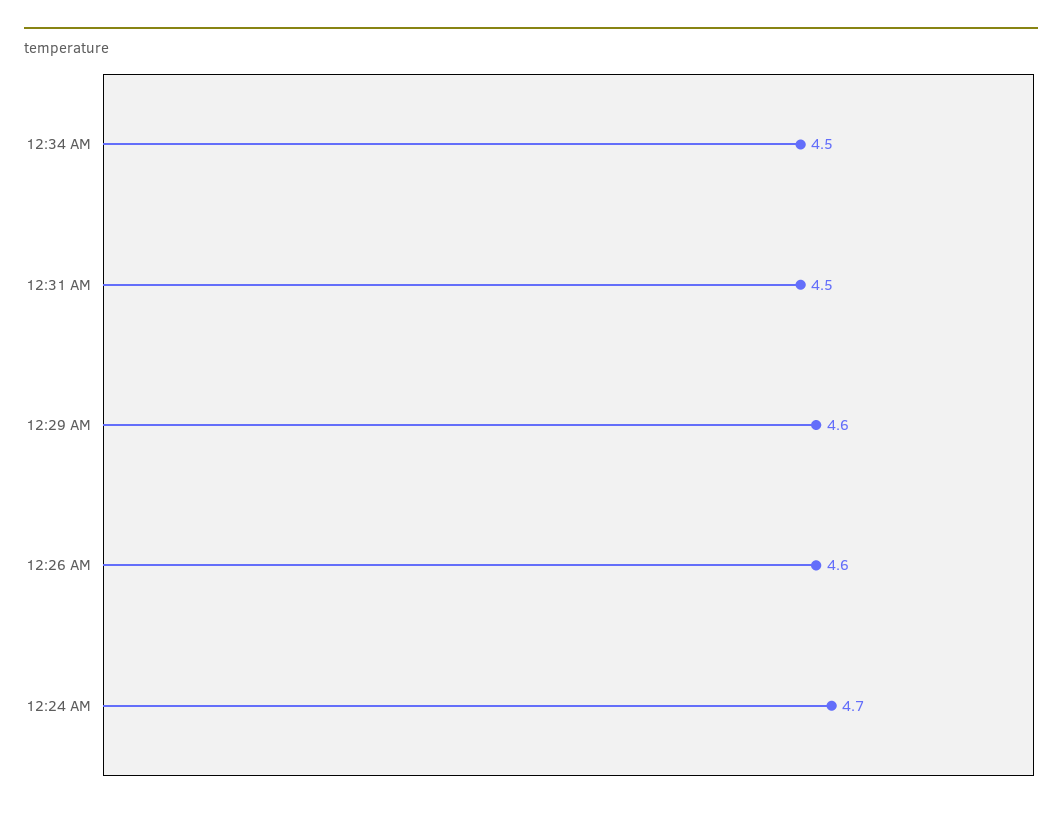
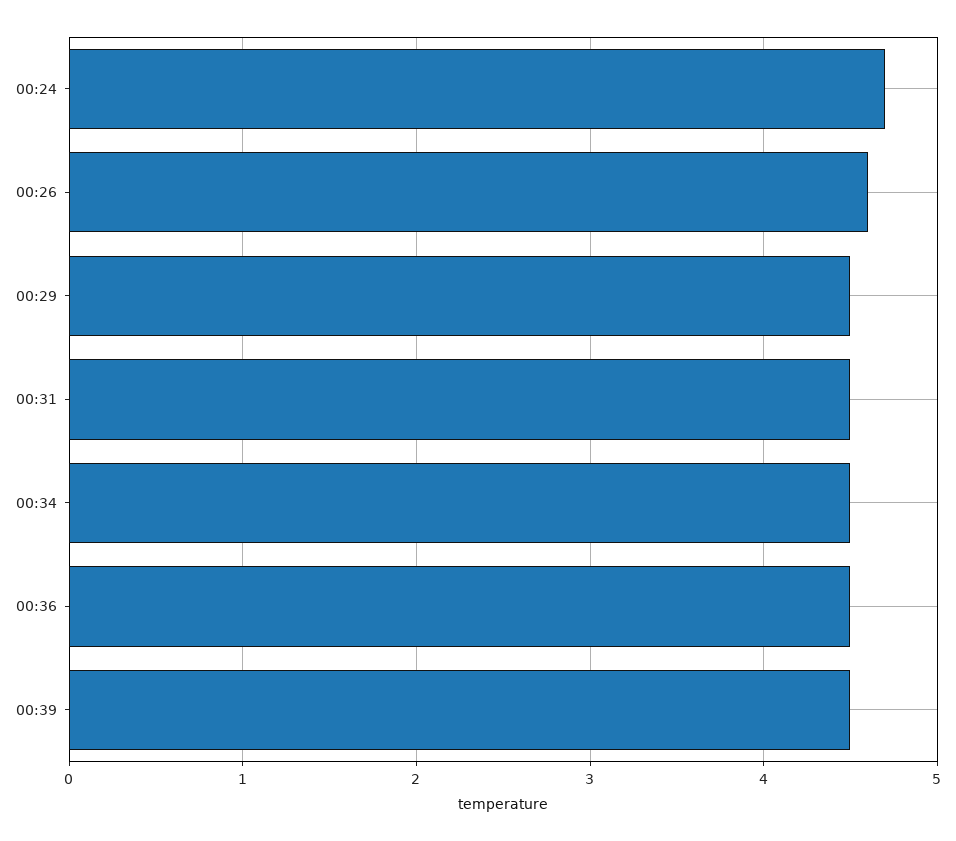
12:29 AM: 4.6 -> 4.5
00:36: none -> 4.5
00:39: none -> 4.5

